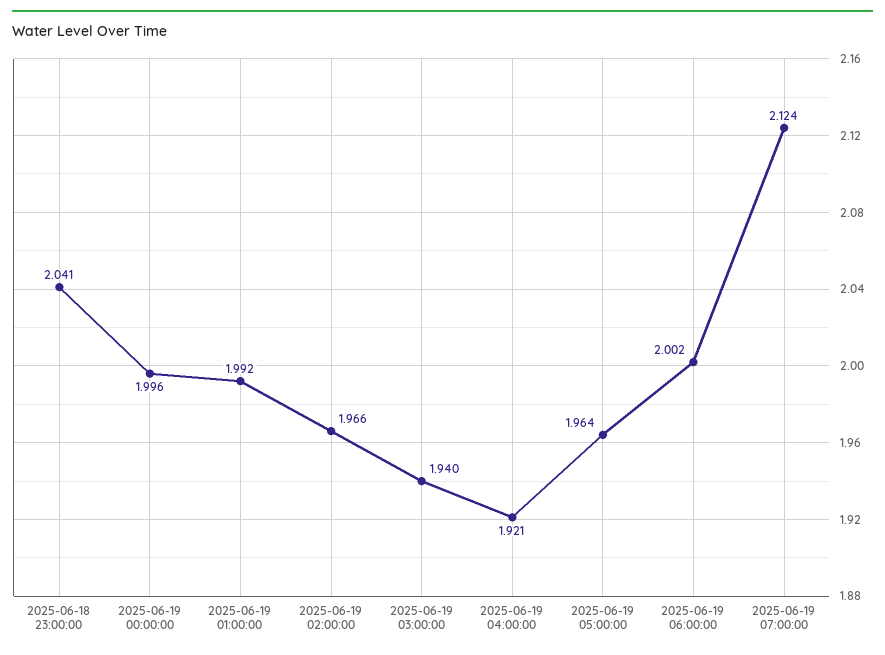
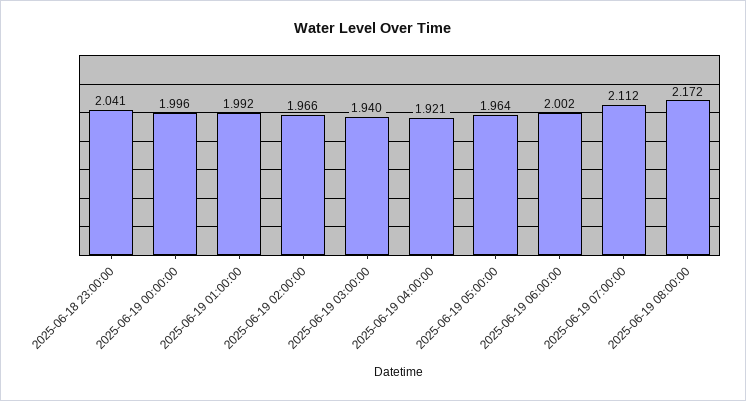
2025-06-19 07:00:00: 2.124 -> 2.112
2025-06-19 08:00:00: none -> 2.172

